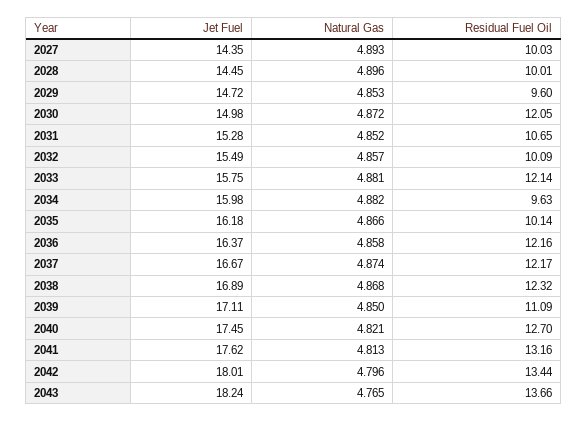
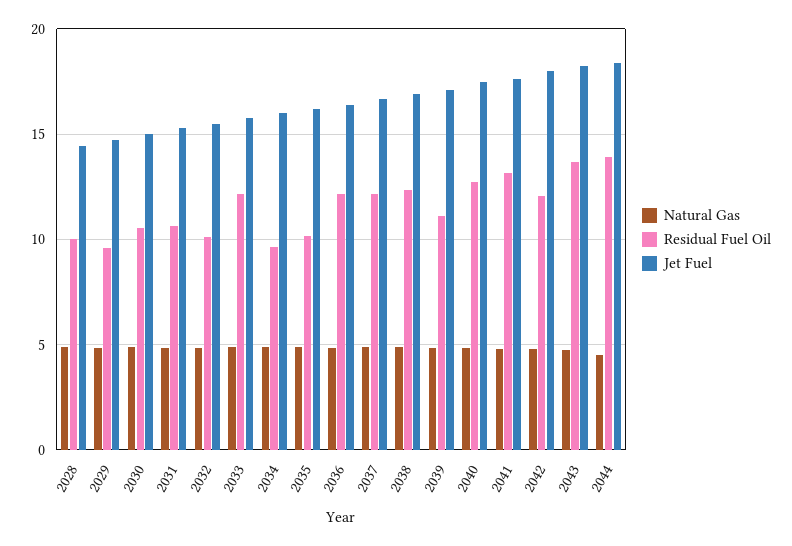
Jet Fuel, 2027: 14.35 -> none
Natural Gas, 2027: 4.893 -> none
Residual Fuel Oil, 2027: 10.03 -> none
Residual Fuel Oil, 2030: 12.05 -> 10.5
Residual Fuel Oil, 2042: 13.44 -> 12
Natural Gas, 2044: none -> 4.5
Residual Fuel Oil, 2044: none -> 14
Jet Fuel, 2044: none -> 18.5

